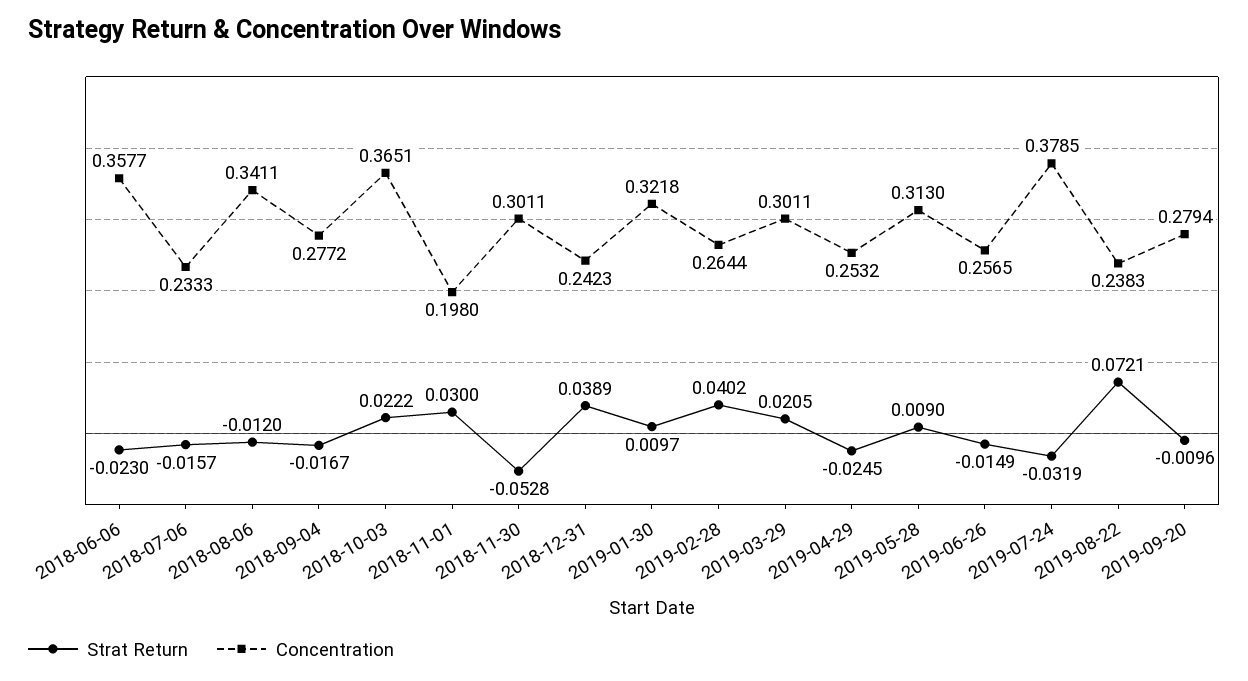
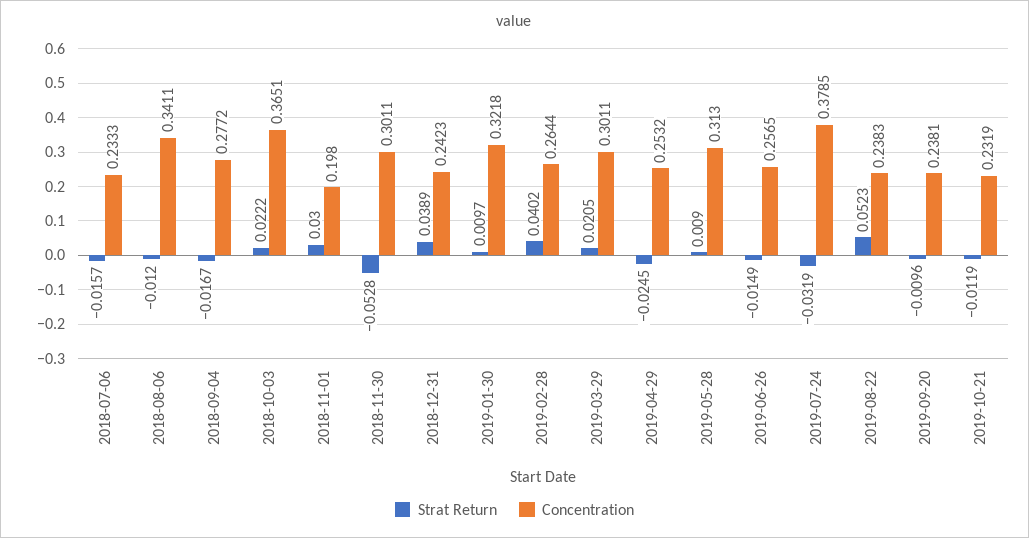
Strat Return, 2018-06-06: -0.023 -> none
Concentration, 2018-06-06: 0.3577 -> none
Strat Return, 2019-08-22: 0.0721 -> 0.0523
Concentration, 2019-09-20: 0.2794 -> 0.2381
Strat Return, 2019-10-21: none -> -0.0119
Concentration, 2019-10-21: none -> 0.2319

